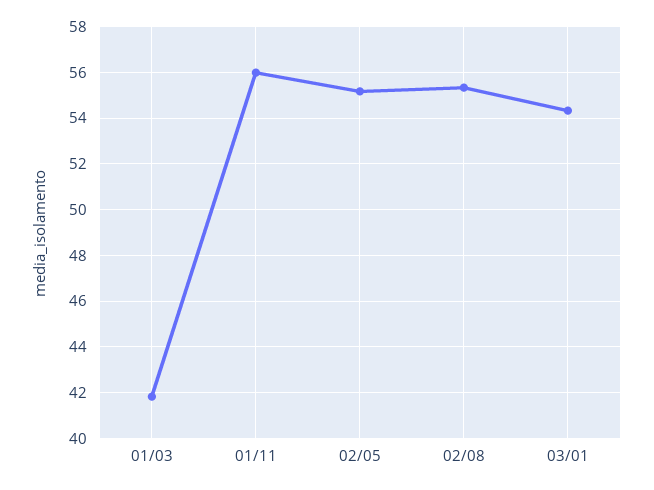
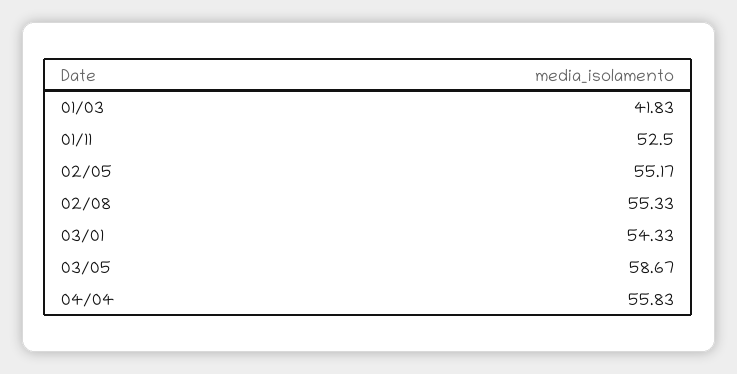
01/11: 56 -> 52.5
03/05: none -> 58.67
04/04: none -> 55.83

